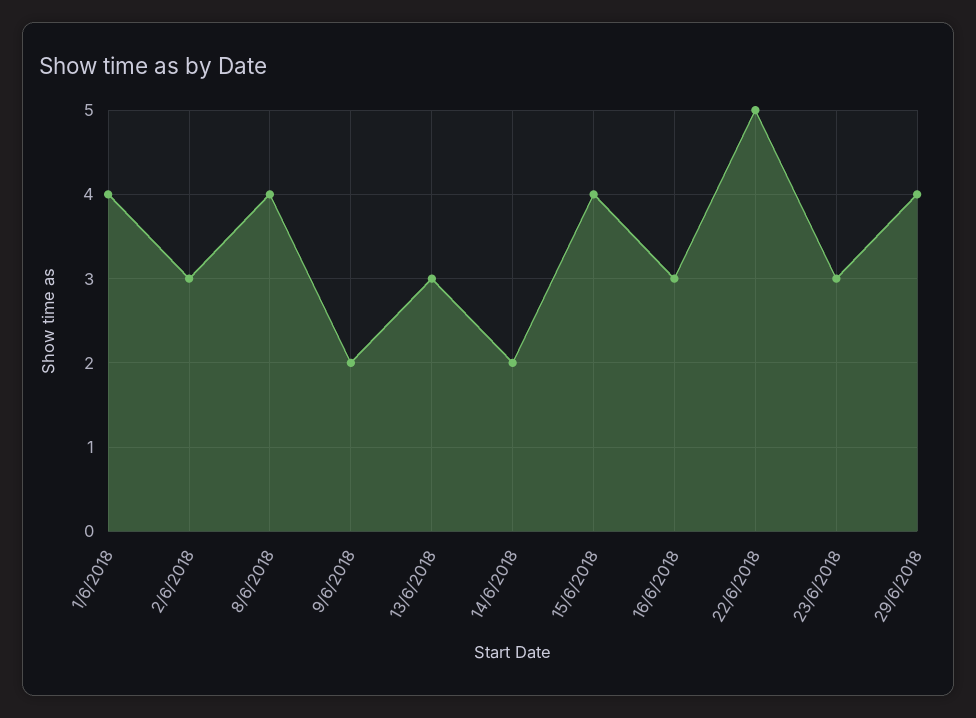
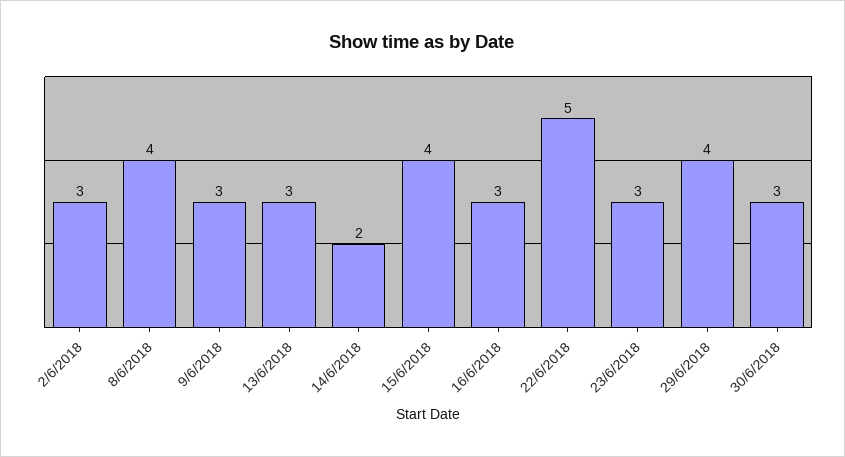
1/6/2018: 4 -> none
9/6/2018: 2 -> 3
30/6/2018: none -> 3

